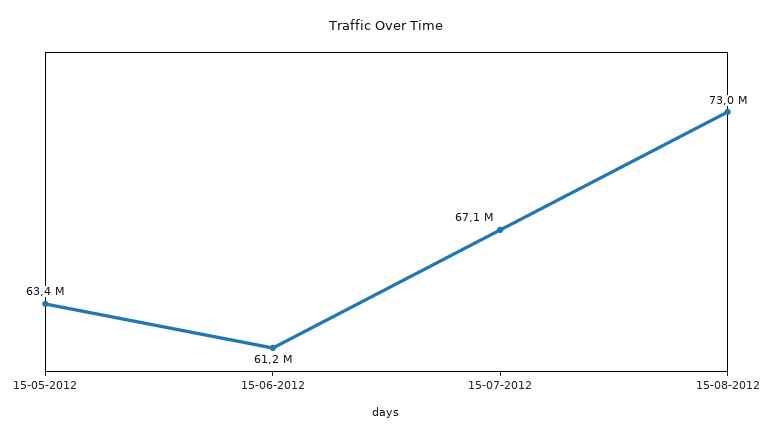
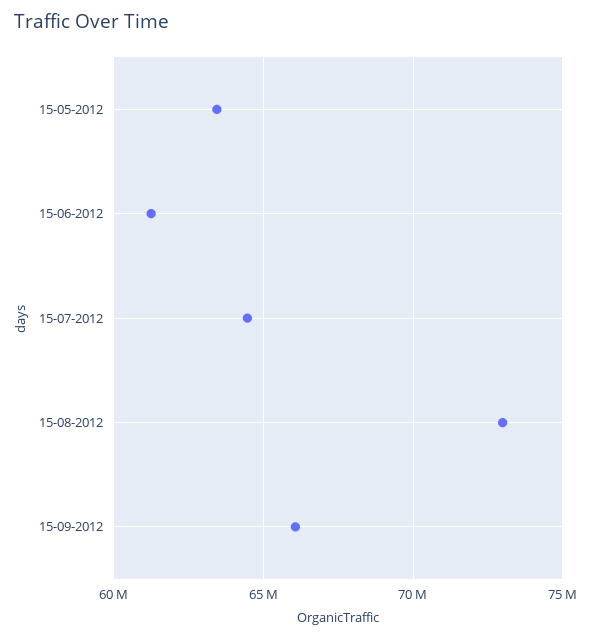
15-07-2012: 67100000 -> 64500000
15-09-2012: none -> 66000000

